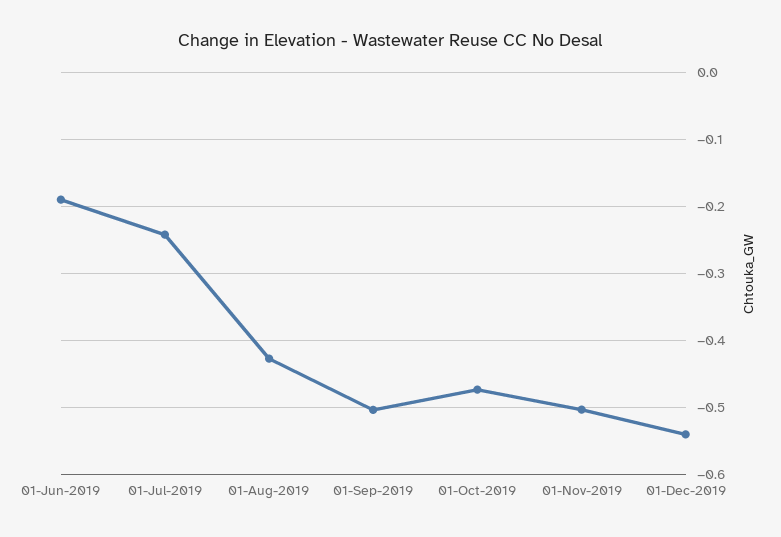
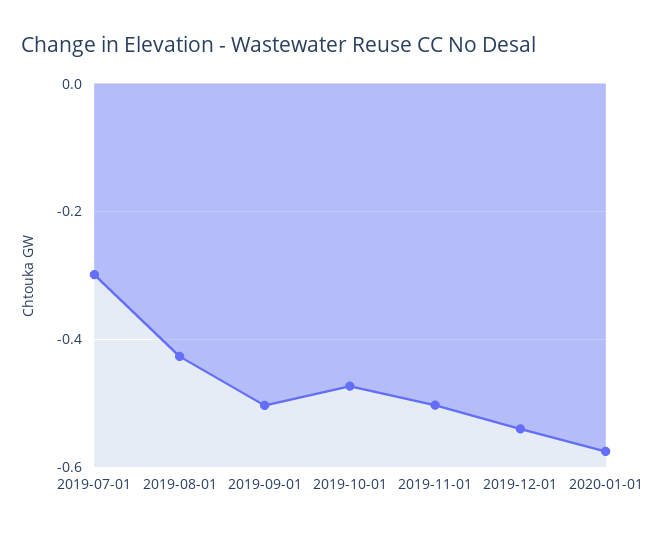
01-Jun-2019: -0.19 -> none
01-Jul-2019: -0.24 -> -0.3
2020-01-01: none -> -0.58

